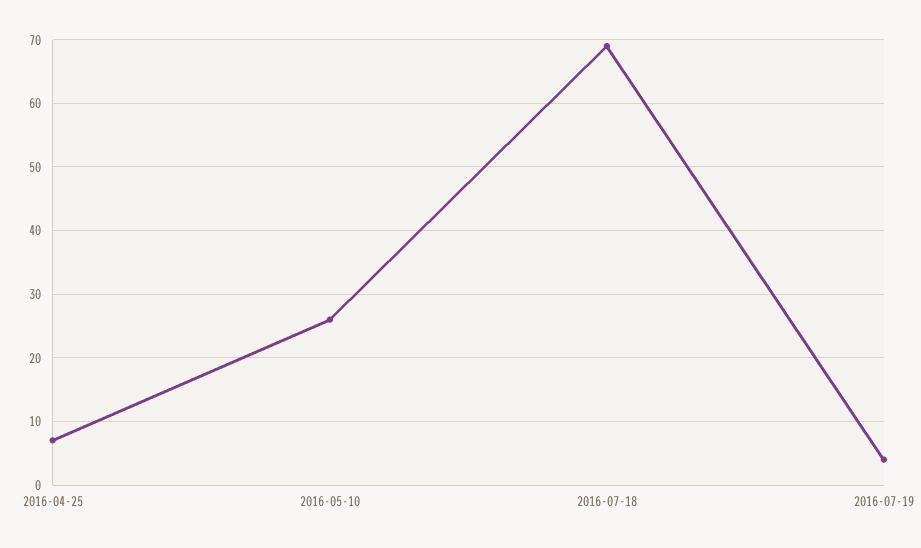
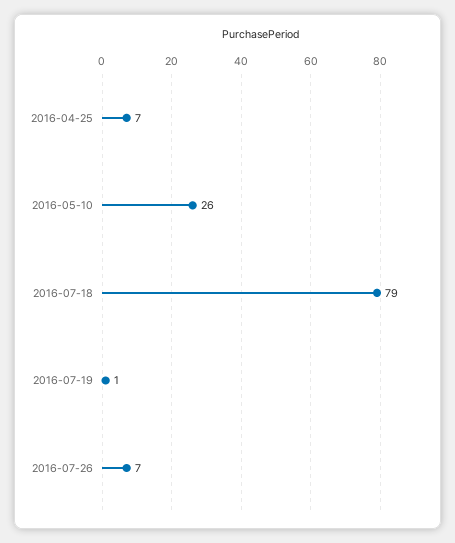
2016-07-18: 69 -> 79
2016-07-19: 4 -> 1
2016-07-26: none -> 7

